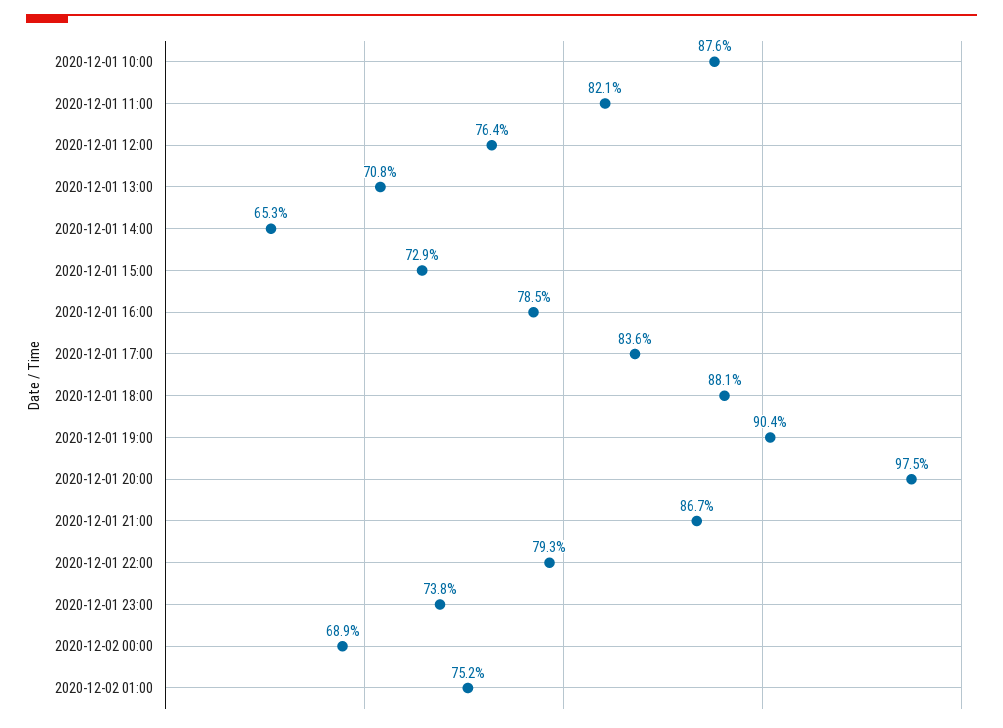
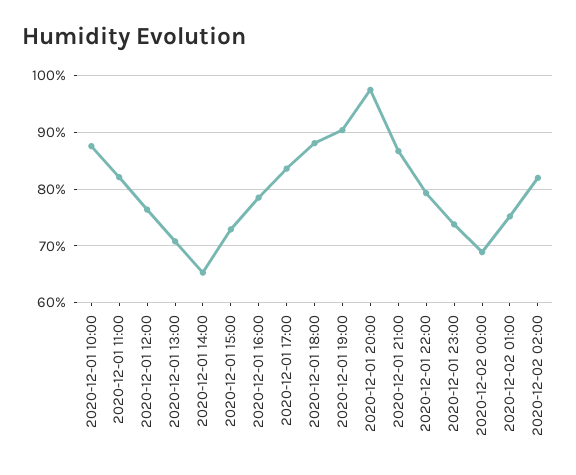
2020-12-02 02:00: none -> 82

